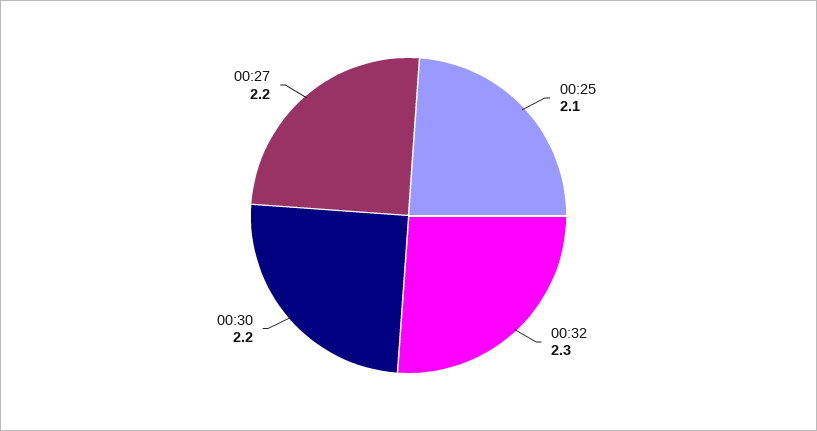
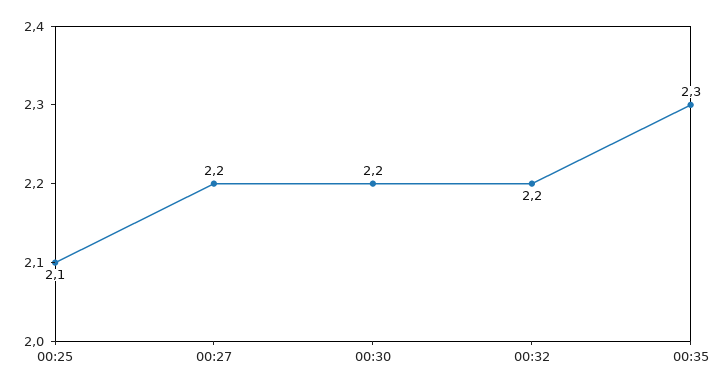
00:32: 2.3 -> 2.2
00:35: none -> 2.3

